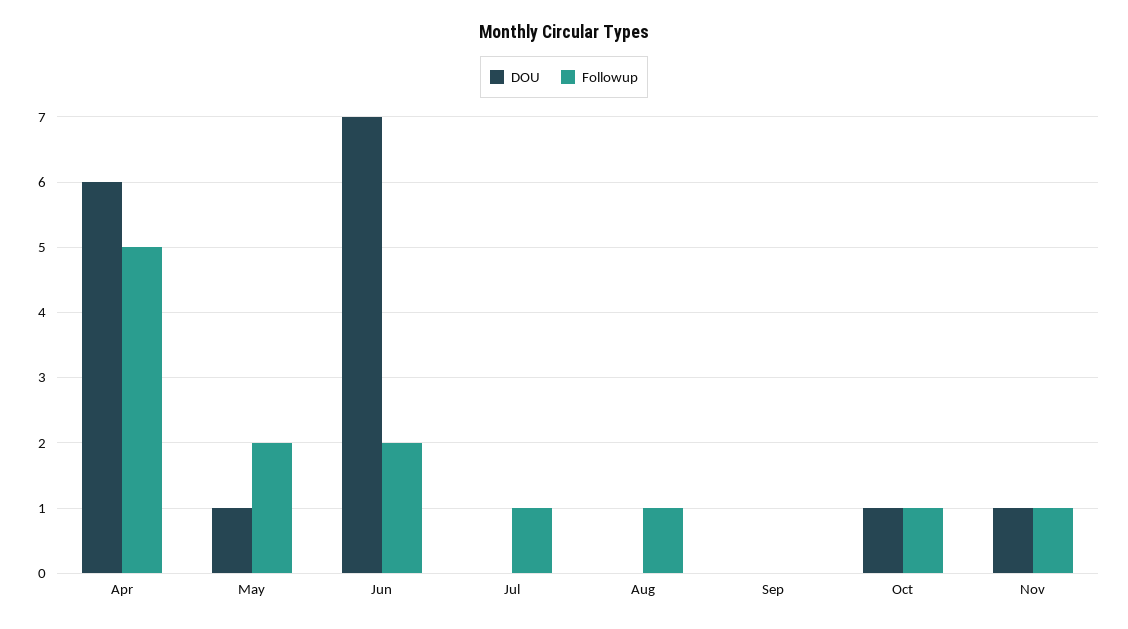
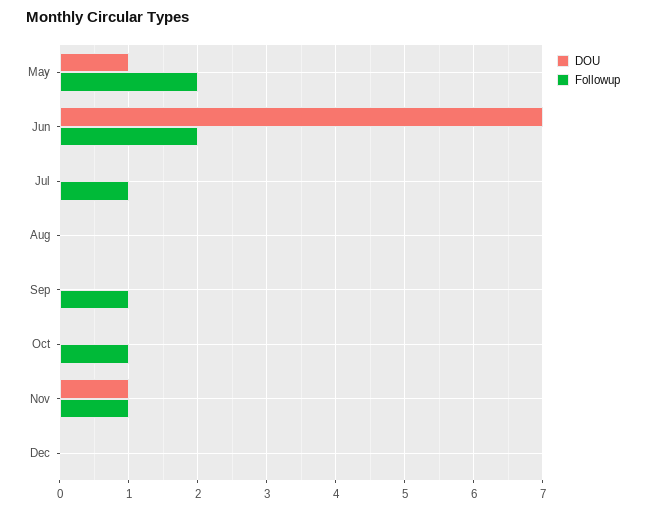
DOU, Apr: 6 -> none
Followup, Apr: 5 -> none
Followup, Aug: 1 -> 0
Followup, Sep: 0 -> 1
DOU, Oct: 1 -> 0
DOU, Dec: none -> 0
Followup, Dec: none -> 0

